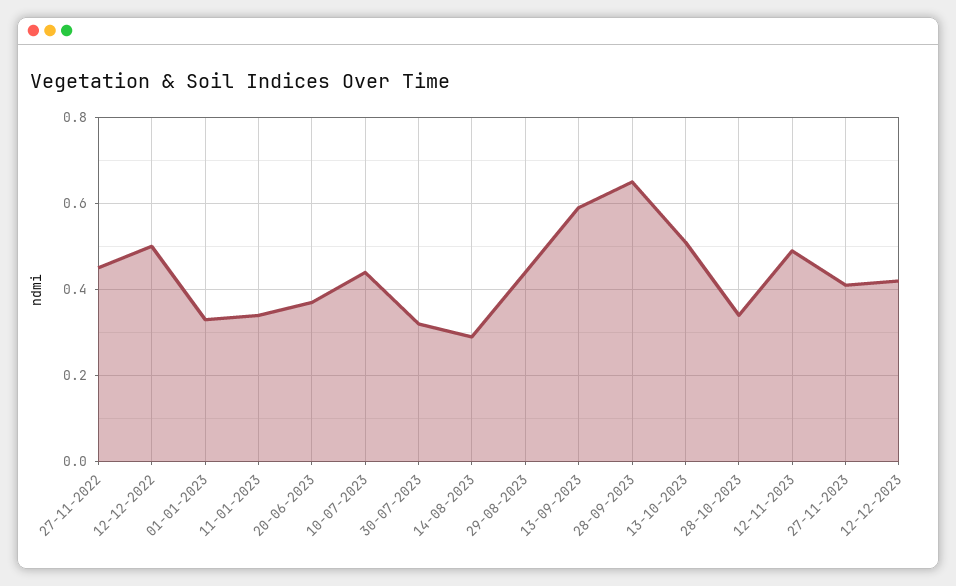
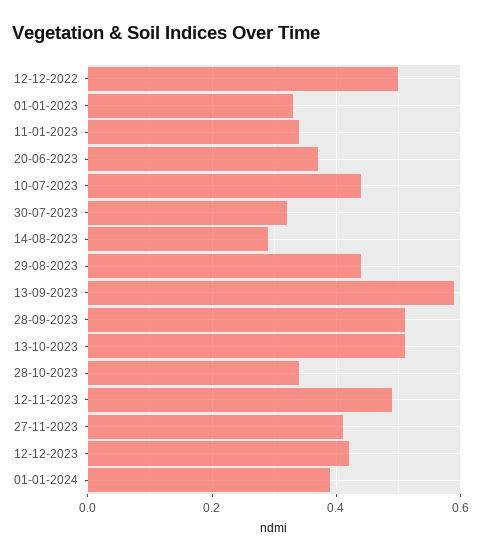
27-11-2022: 0.45 -> none
28-09-2023: 0.65 -> 0.5
01-01-2024: none -> 0.4

